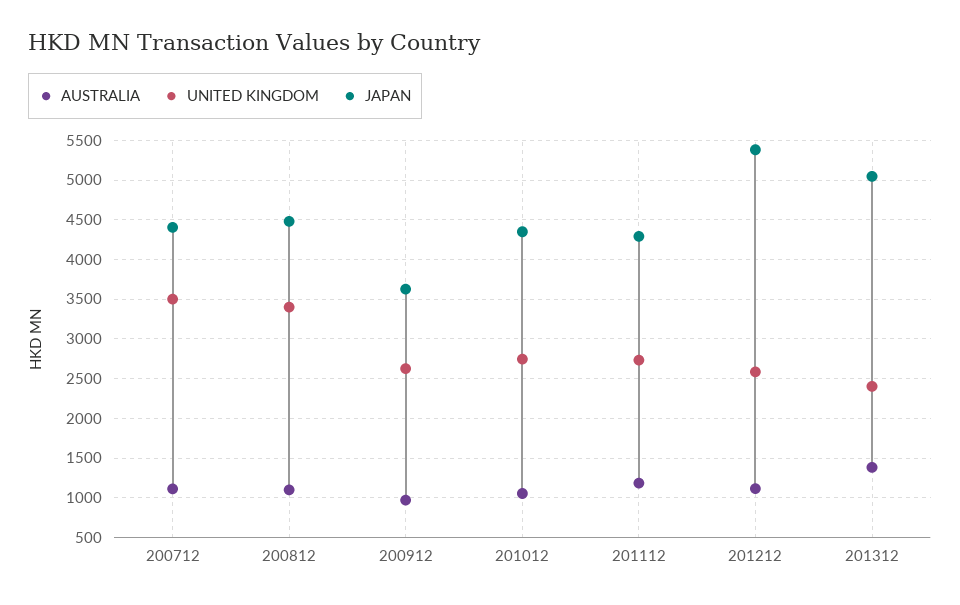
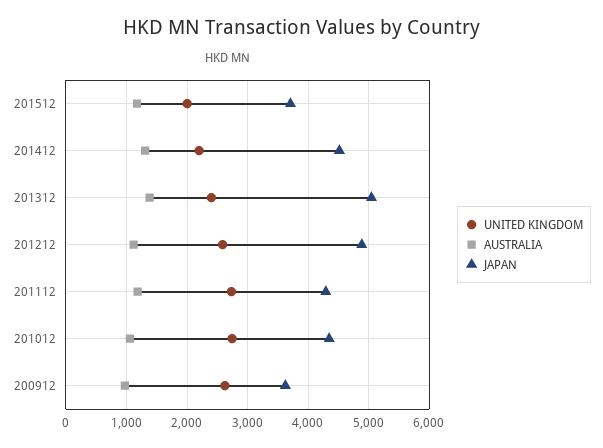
AUSTRALIA, 200712: 1100 -> none
UNITED KINGDOM, 200712: 3500 -> none
JAPAN, 200712: 4400 -> none
AUSTRALIA, 200812: 1100 -> none
UNITED KINGDOM, 200812: 3400 -> none
JAPAN, 200812: 4500 -> none
JAPAN, 201212: 5400 -> 4900
UNITED KINGDOM, 201512: none -> 2000
AUSTRALIA, 201512: none -> 1200
JAPAN, 201512: none -> 3700
UNITED KINGDOM, 201412: none -> 2200
AUSTRALIA, 201412: none -> 1300
JAPAN, 201412: none -> 4500

